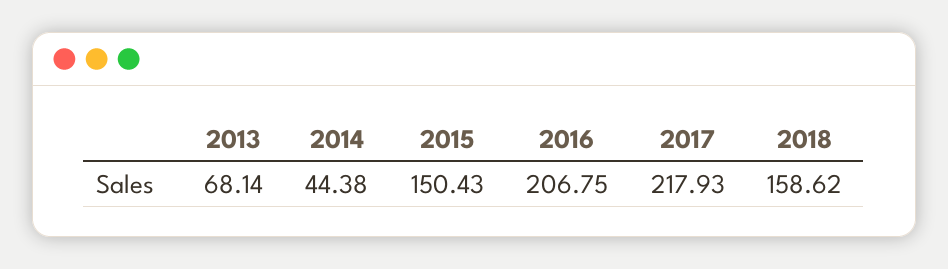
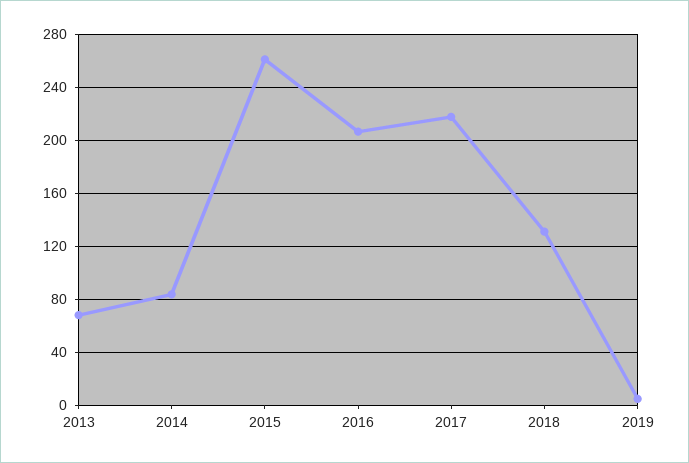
2014: 44.38 -> 85
2015: 150.43 -> 260
2018: 158.62 -> 130
2019: none -> 5

